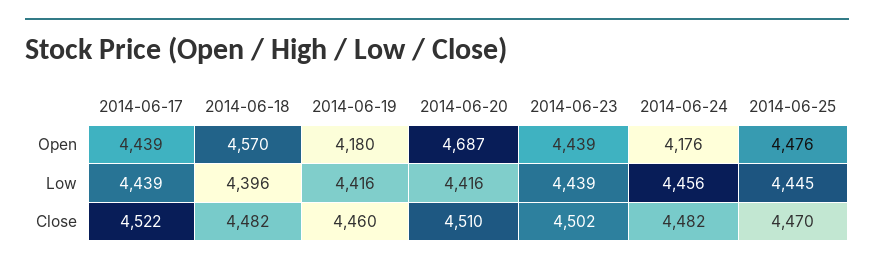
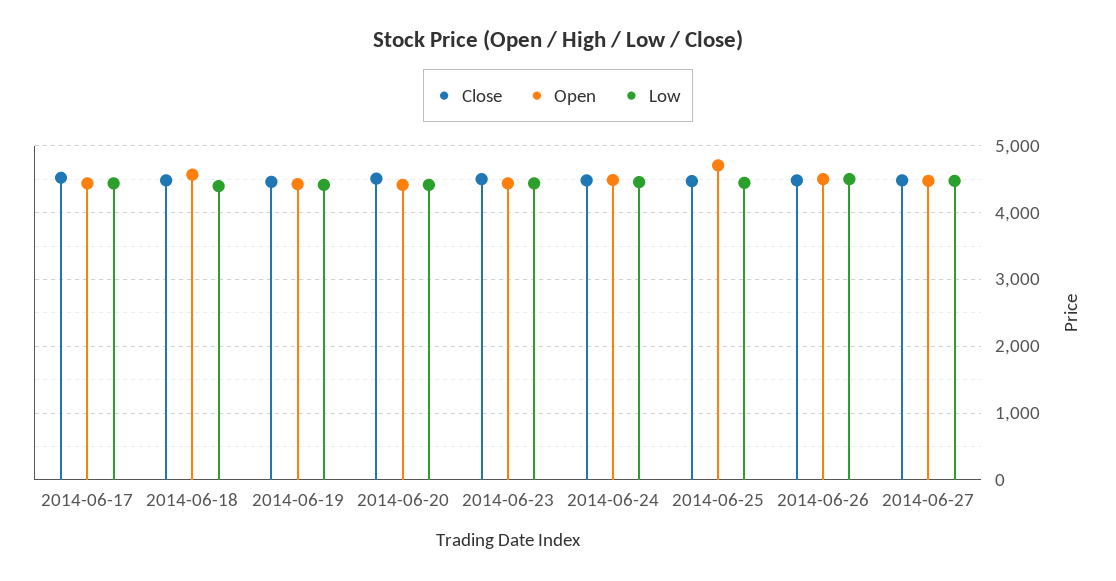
Open, 2014-06-19: 4180 -> 4400
Open, 2014-06-20: 4687 -> 4400
Open, 2014-06-24: 4176 -> 4500
Open, 2014-06-25: 4476 -> 4700
Close, 2014-06-26: none -> 4500
Open, 2014-06-26: none -> 4500
Low, 2014-06-26: none -> 4500
Close, 2014-06-27: none -> 4500
Open, 2014-06-27: none -> 4500
Low, 2014-06-27: none -> 4500

